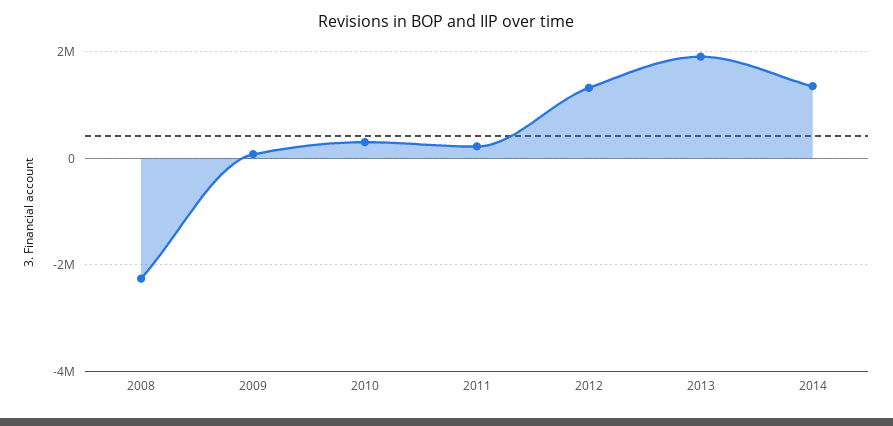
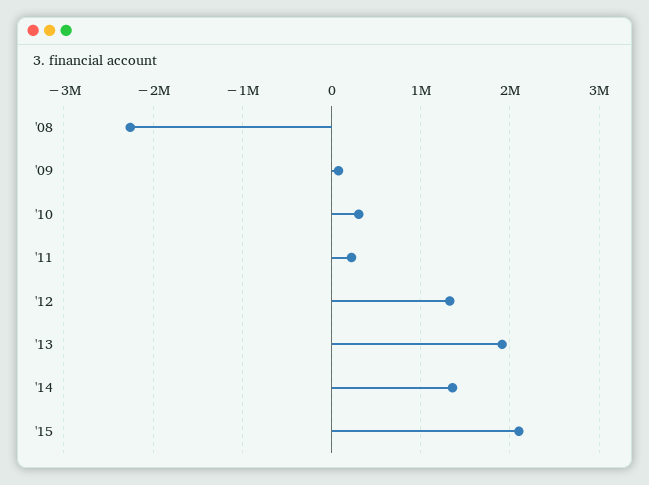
'15: none -> 2100000

